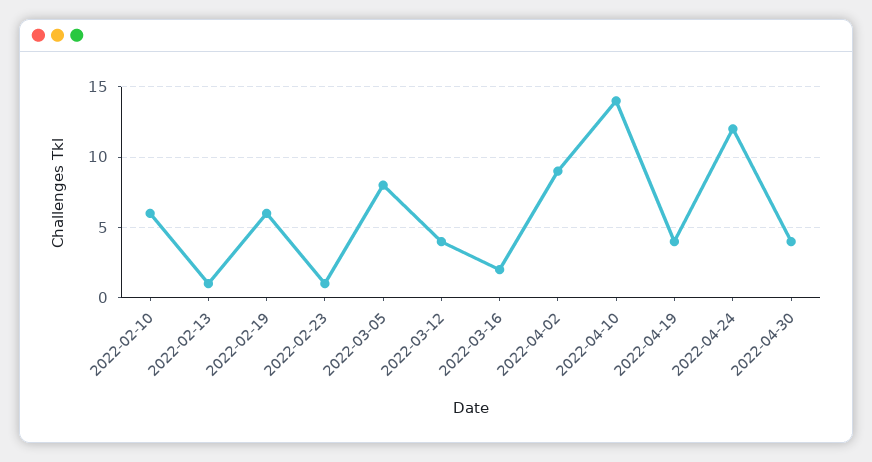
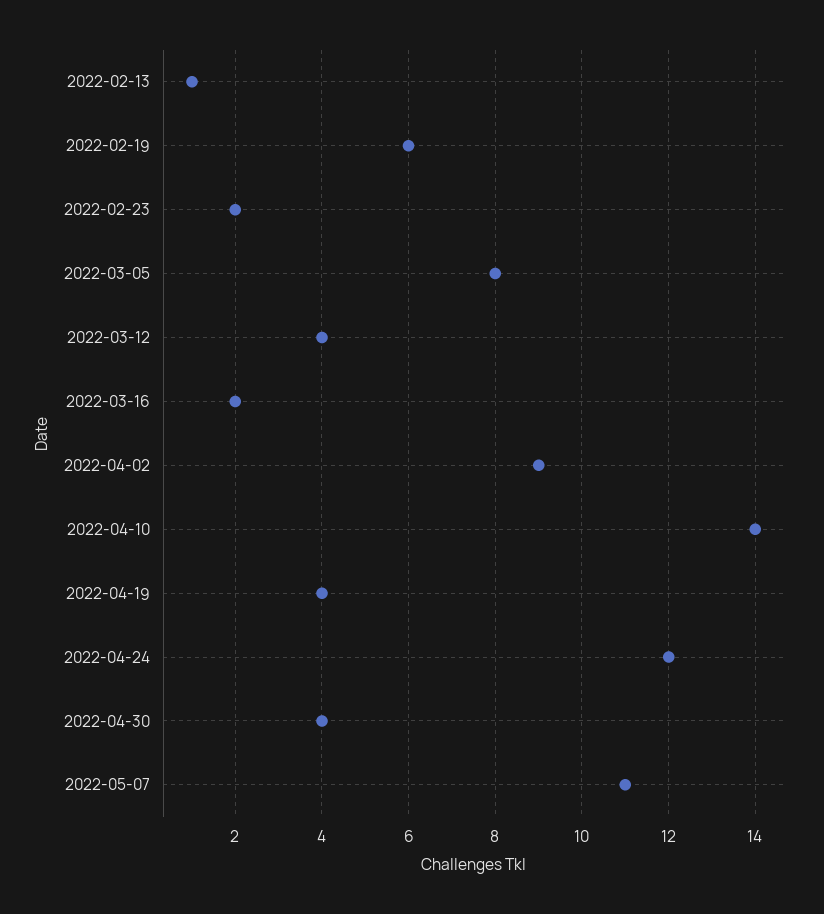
2022-02-10: 6 -> none
2022-02-23: 1 -> 2
2022-05-07: none -> 11

